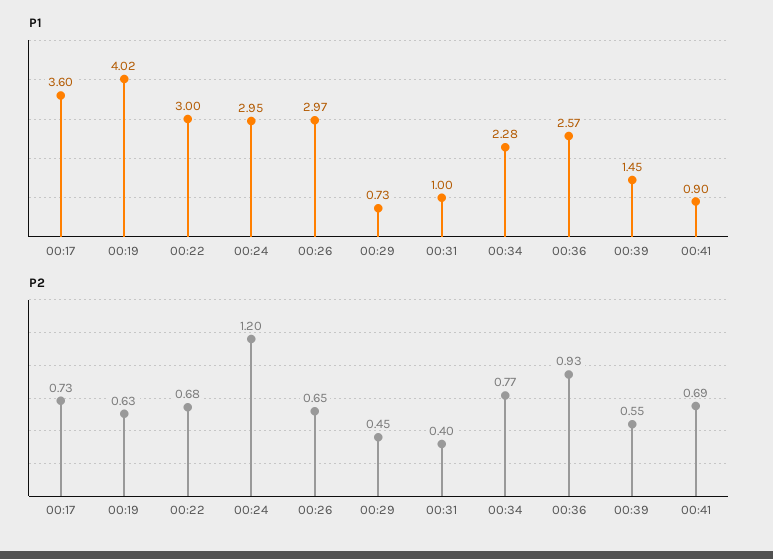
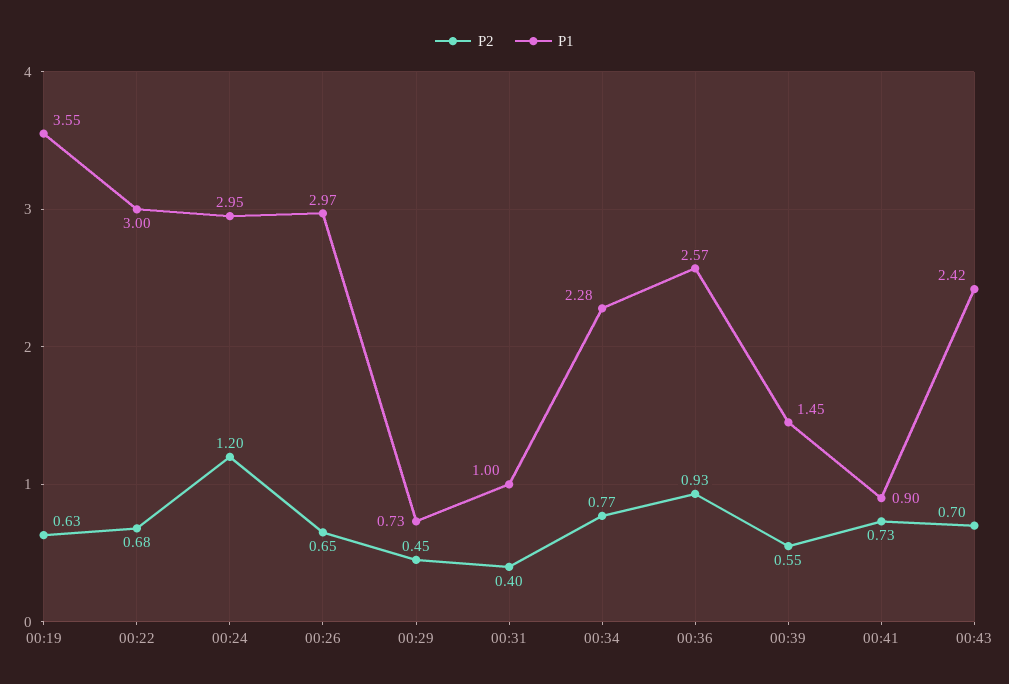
P1, 00:17: 3.6 -> none
P1, 00:19: 4.02 -> 3.55
P2, 00:17: 0.73 -> none
P2, 00:41: 0.69 -> 0.73
P2, 00:43: none -> 0.7
P1, 00:43: none -> 2.42

